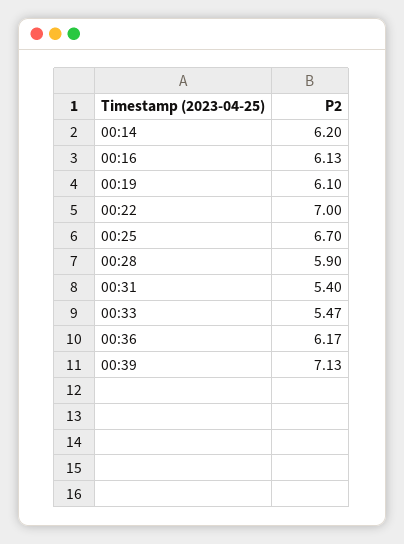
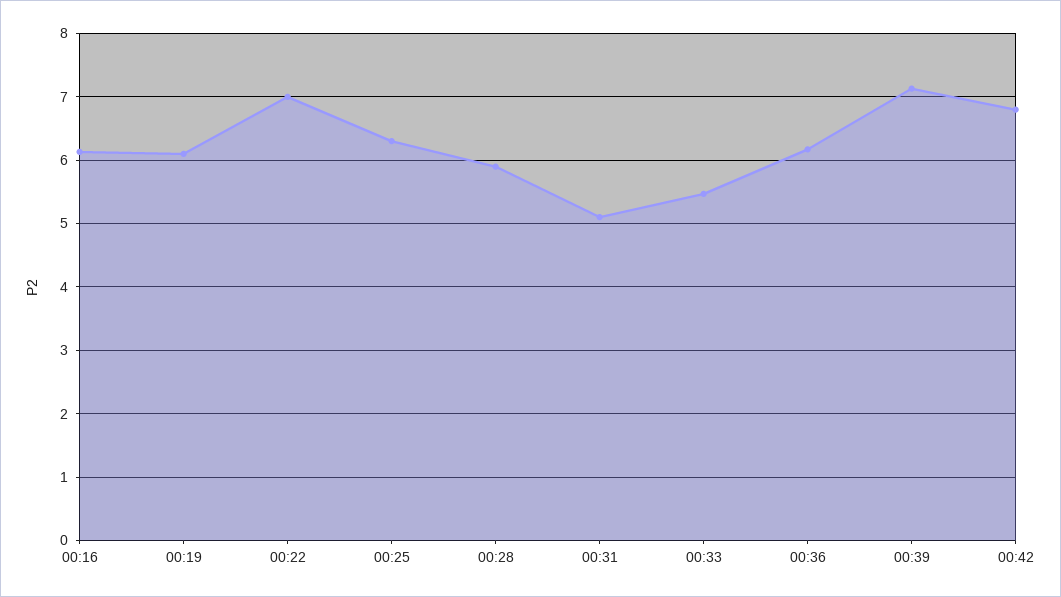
00:14: 6.2 -> none
00:25: 6.7 -> 6.3
00:31: 5.4 -> 5.1
00:42: none -> 6.8

